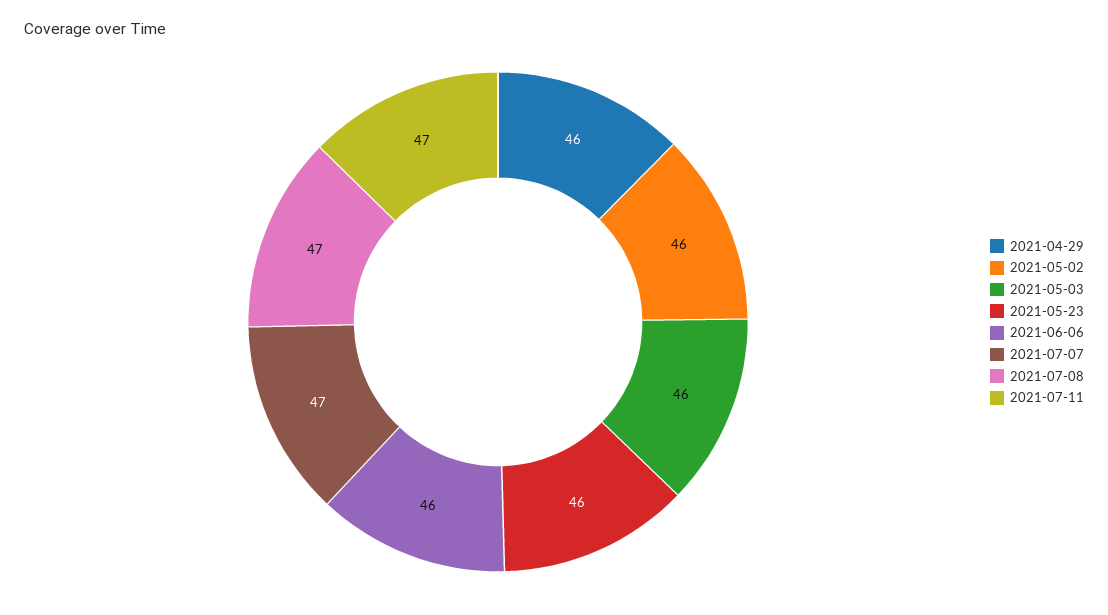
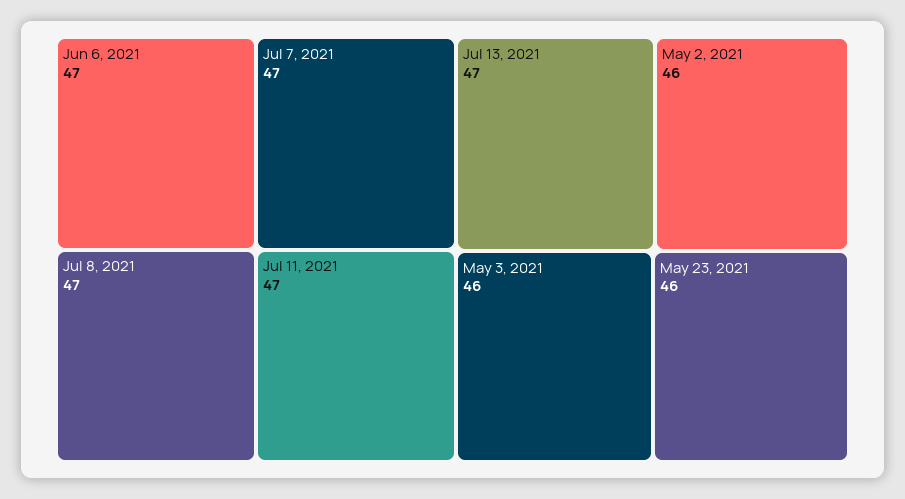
2021-04-29: 46 -> none
2021-06-06: 46 -> 47
Jul 13, 2021: none -> 47

